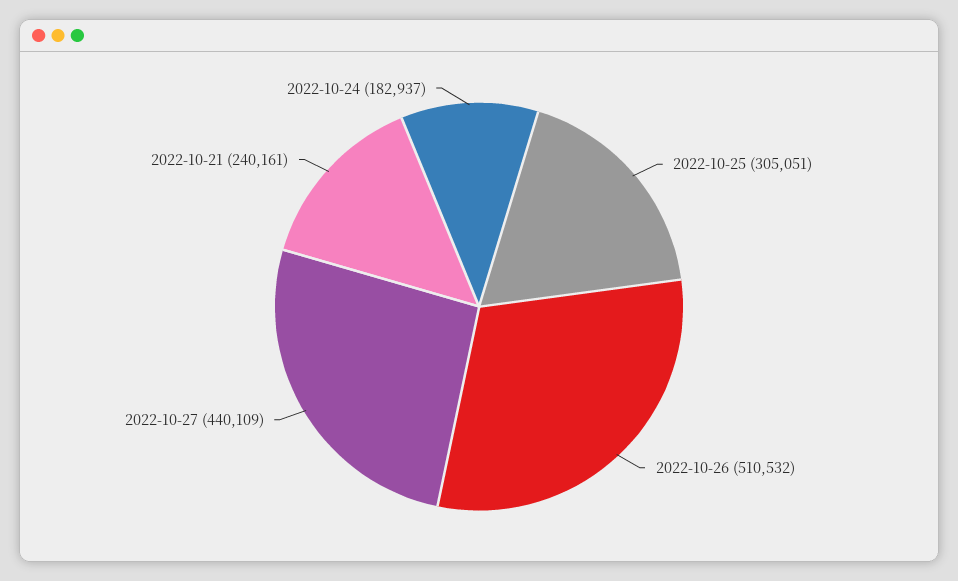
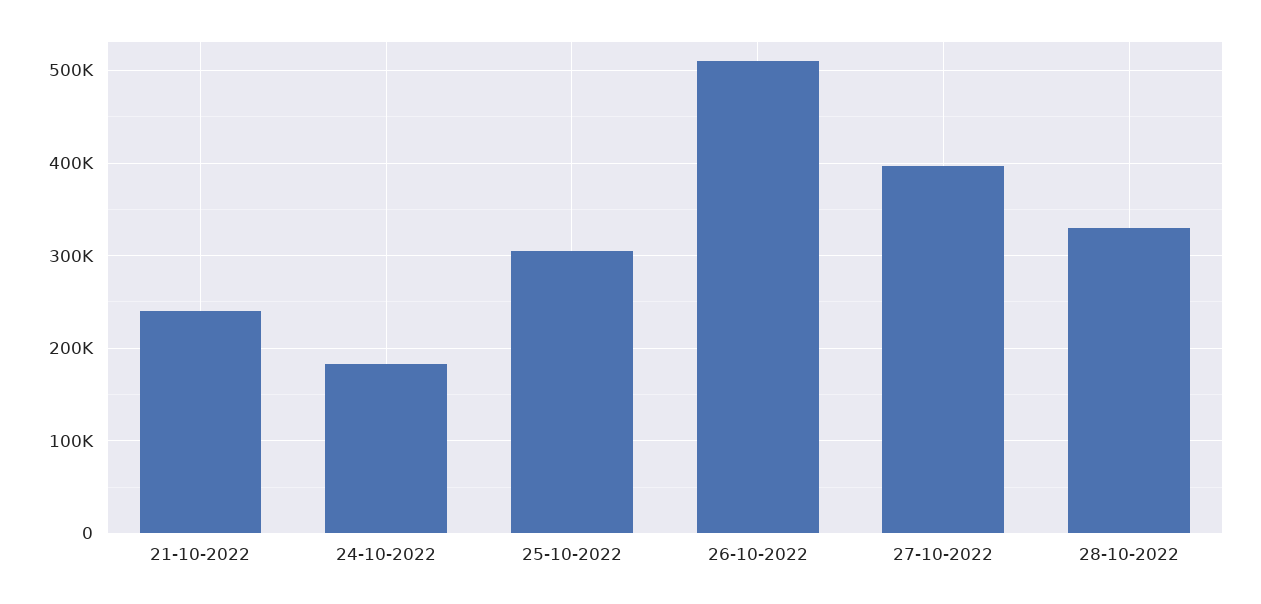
2022-10-27: 440109 -> 400000
28-10-2022: none -> 330000

